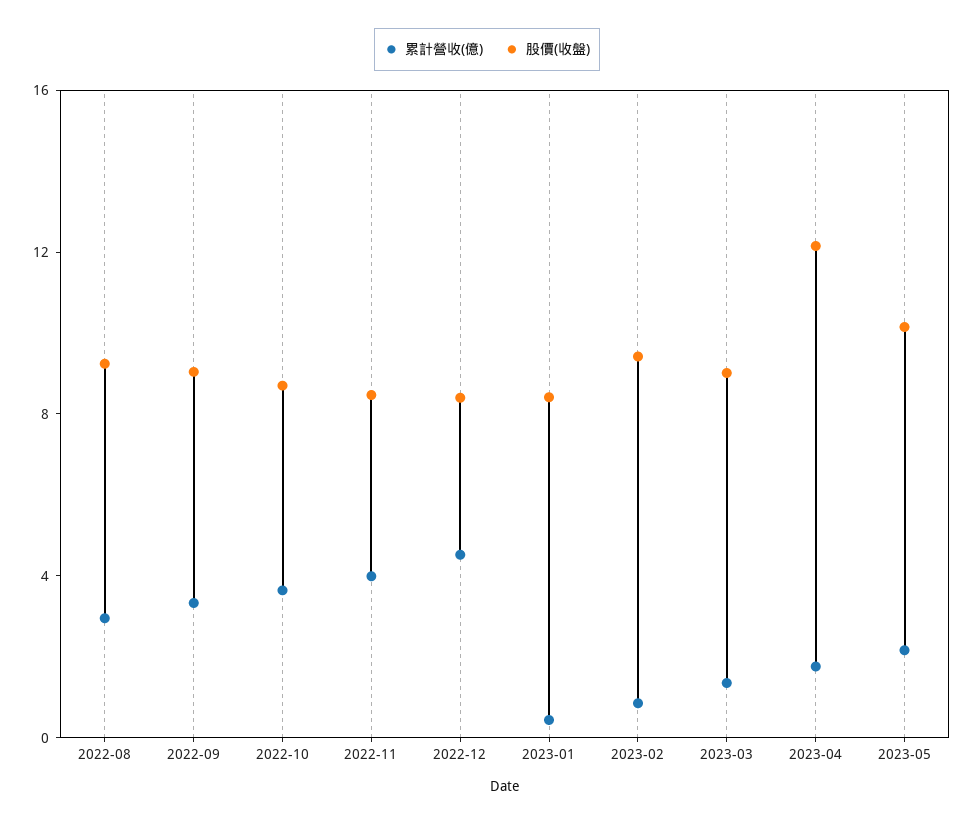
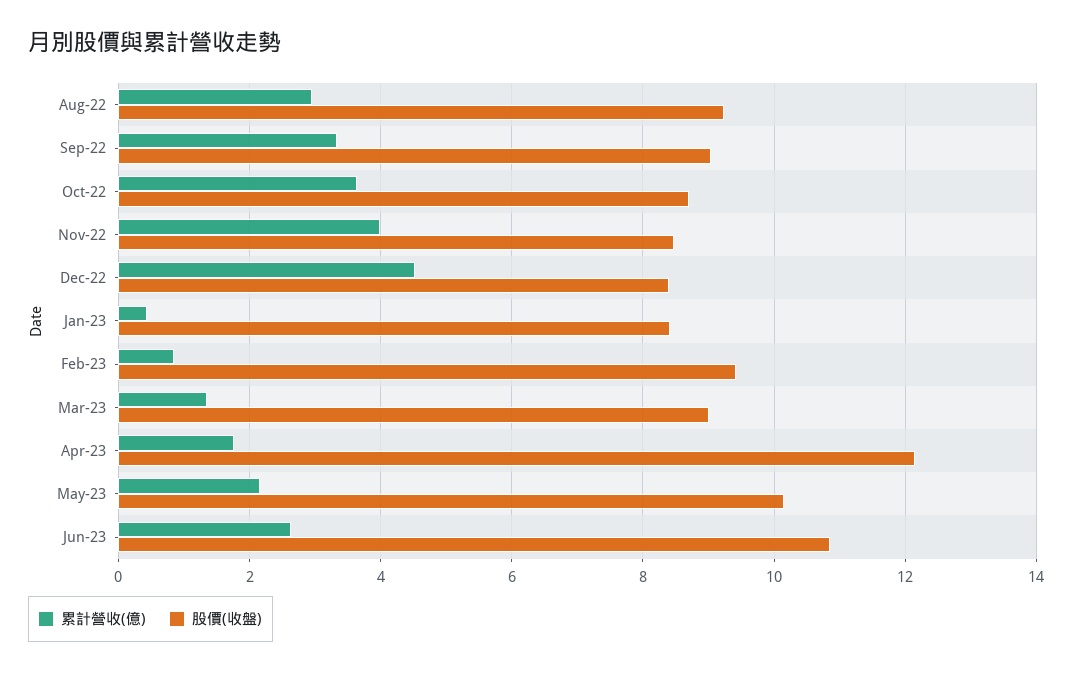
累計營收(億), Jun-23: none -> 2.6
股價(收盤), Jun-23: none -> 10.8

